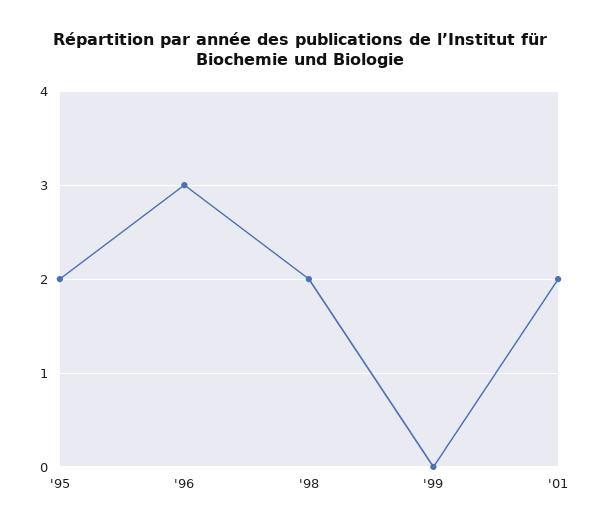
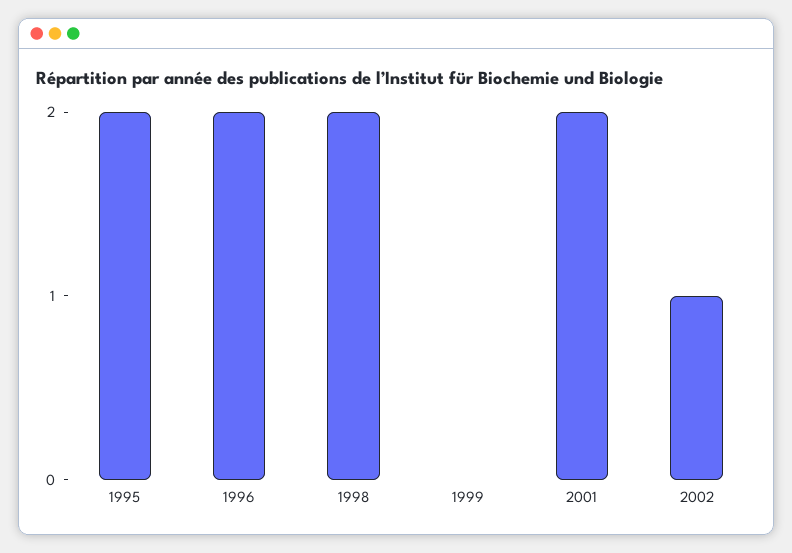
'96: 3 -> 2
2002: none -> 1

